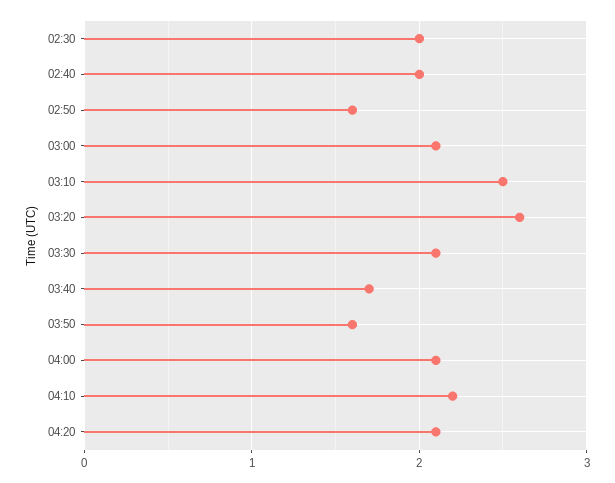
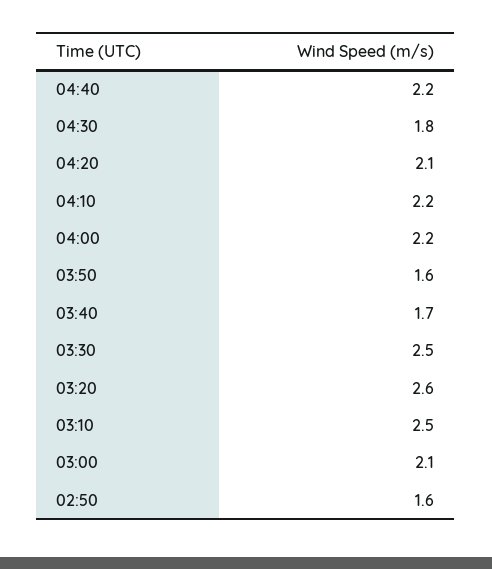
02:30: 2 -> none
02:40: 2 -> none
03:30: 2.1 -> 2.5
04:00: 2.1 -> 2.2
04:40: none -> 2.2
04:30: none -> 1.8

